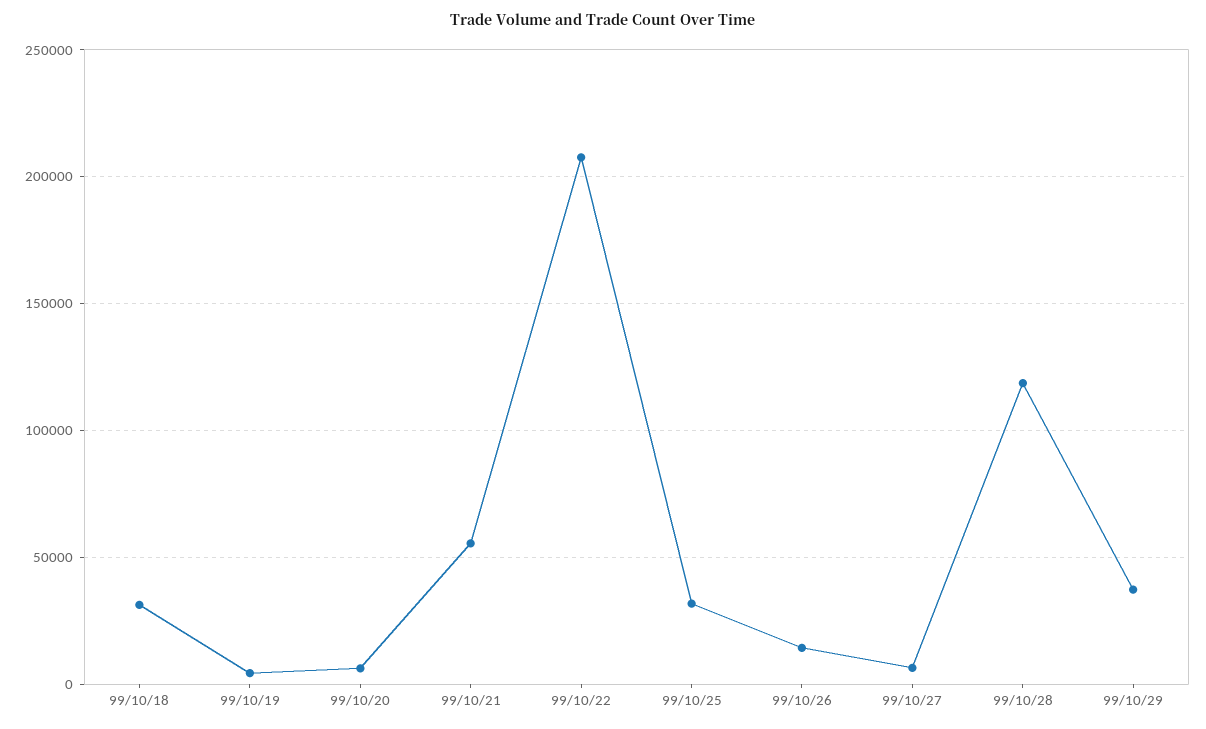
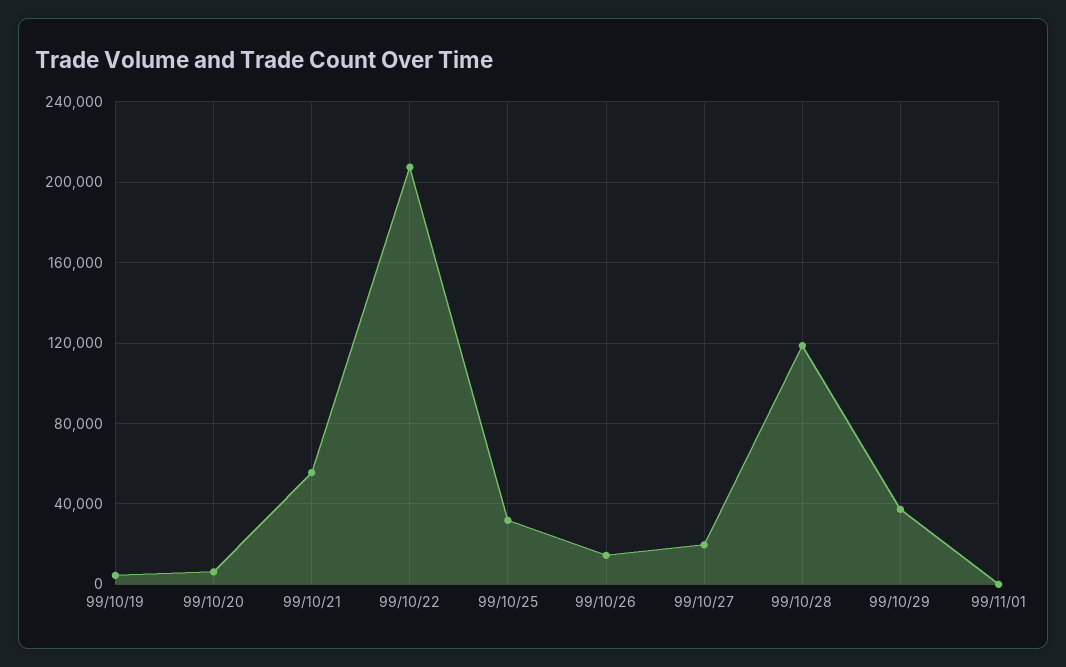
99/10/18: 30000 -> none
99/10/27: 5000 -> 20000
99/11/01: none -> 0

